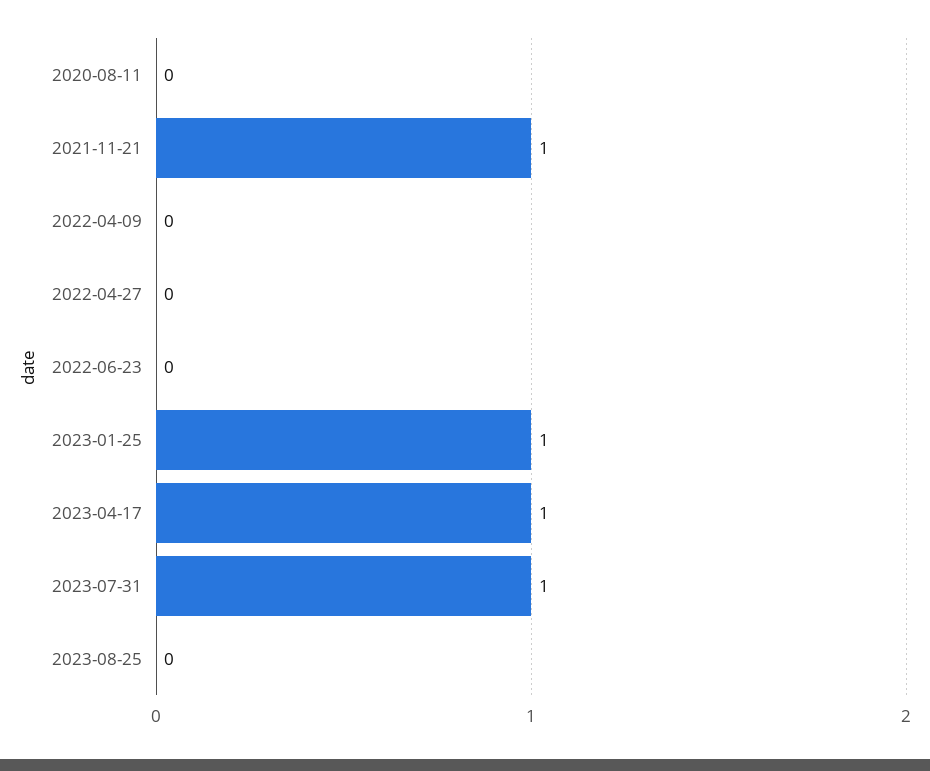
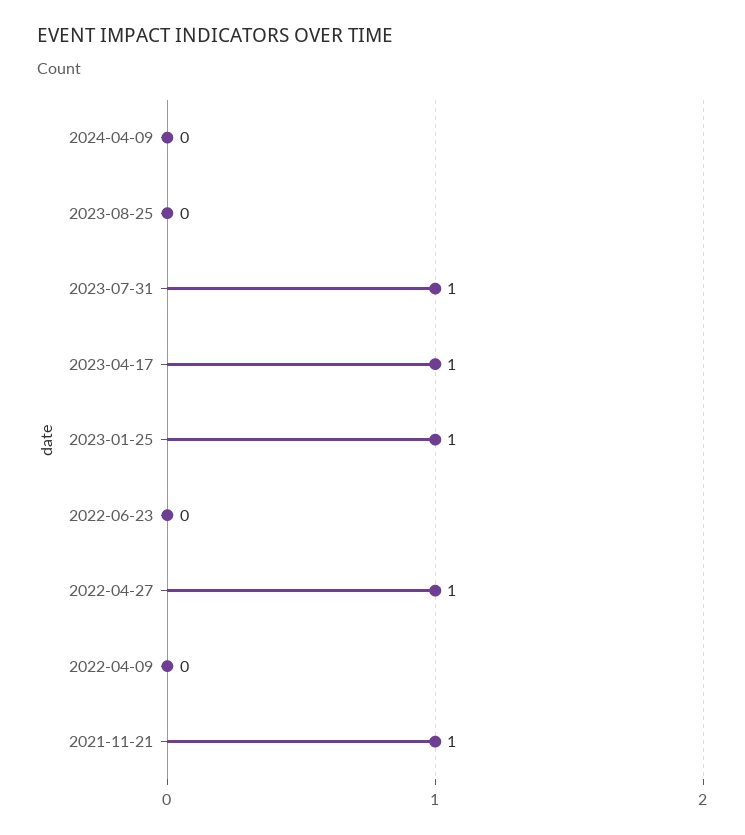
2020-08-11: 0 -> none
2022-04-27: 0 -> 1
2024-04-09: none -> 0

